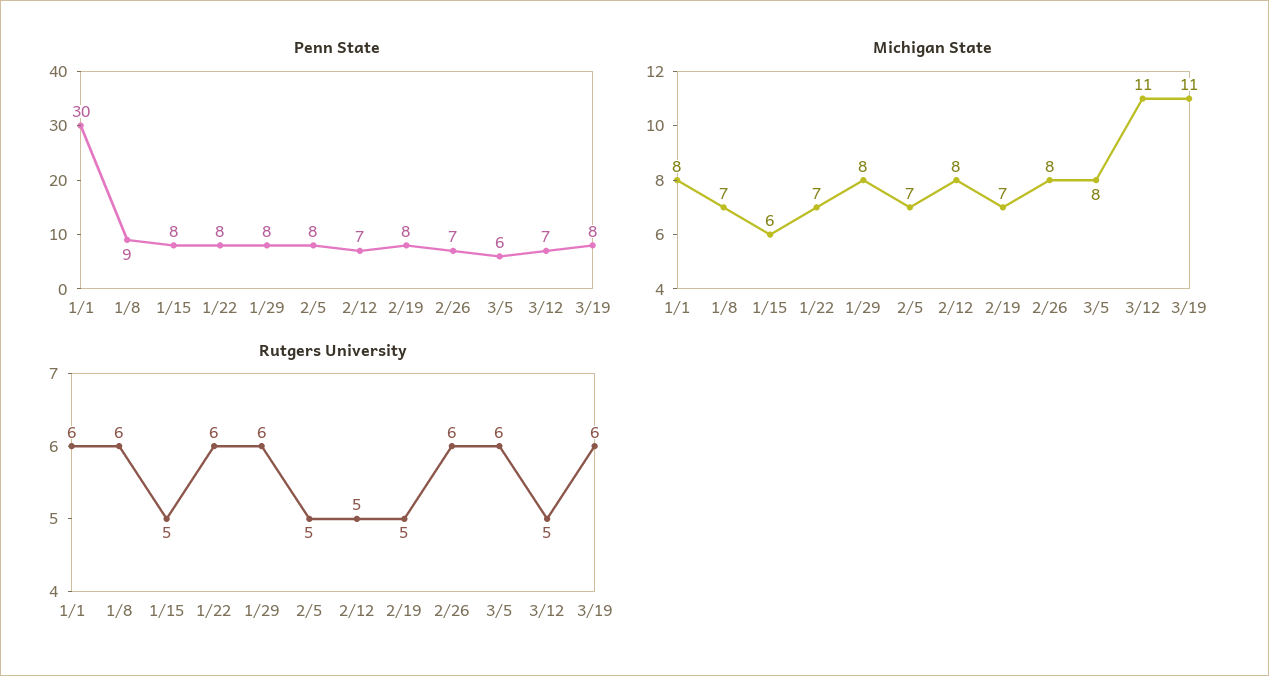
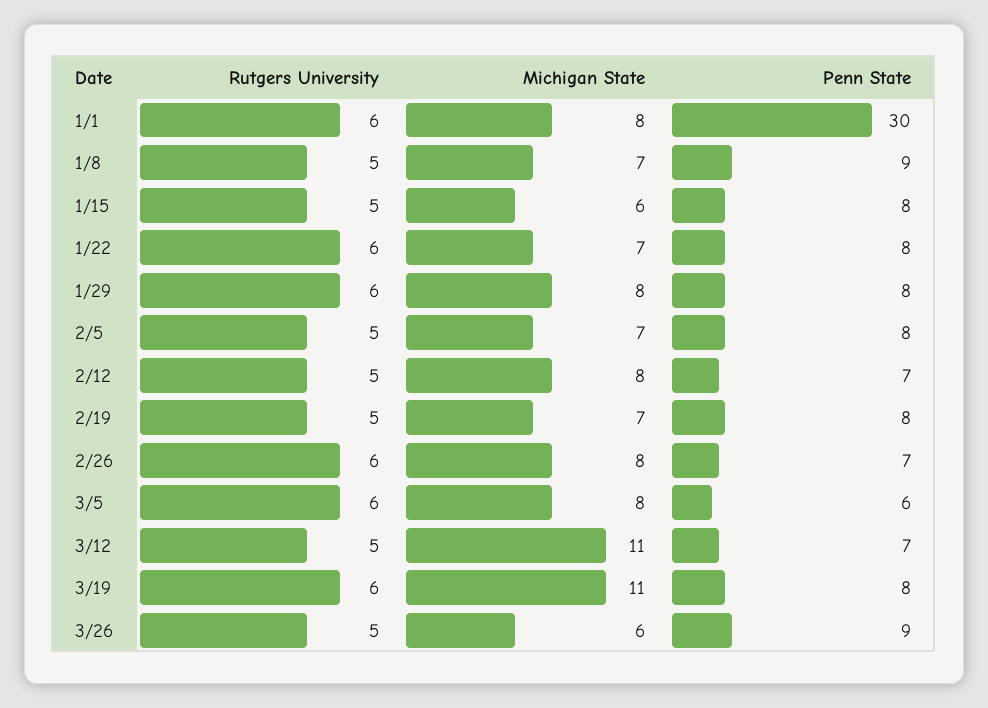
Rutgers University, 1/8: 6 -> 5
Rutgers University, 3/26: none -> 5
Michigan State, 3/26: none -> 6
Penn State, 3/26: none -> 9

